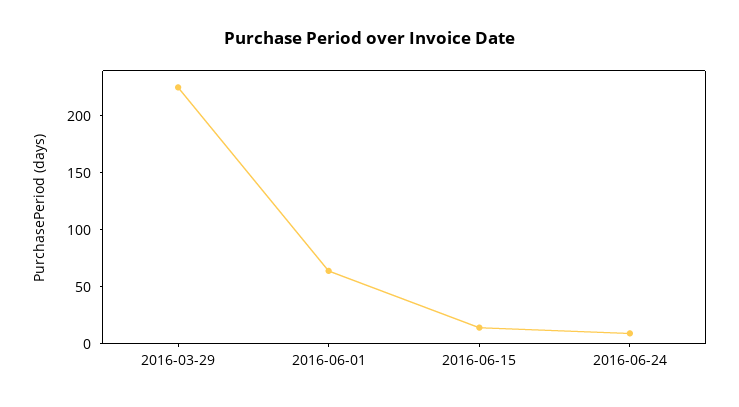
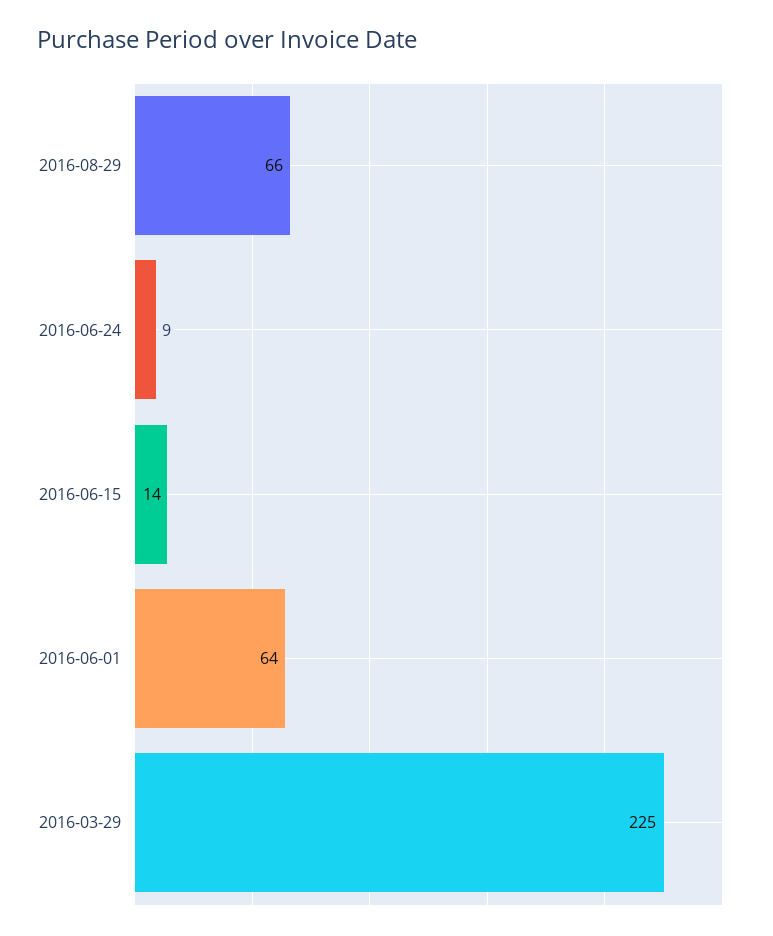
2016-08-29: none -> 66

